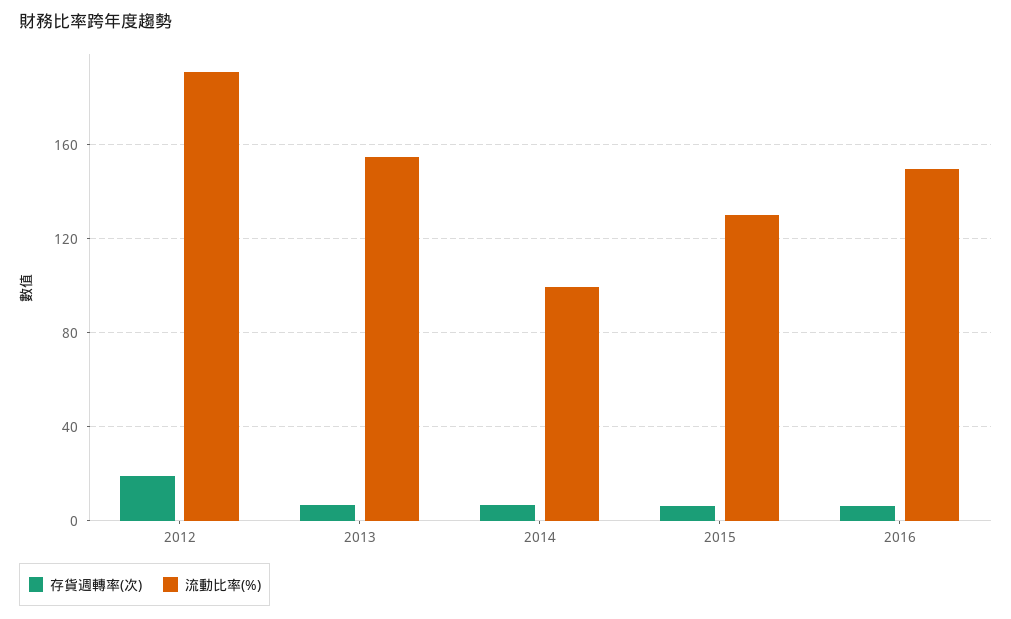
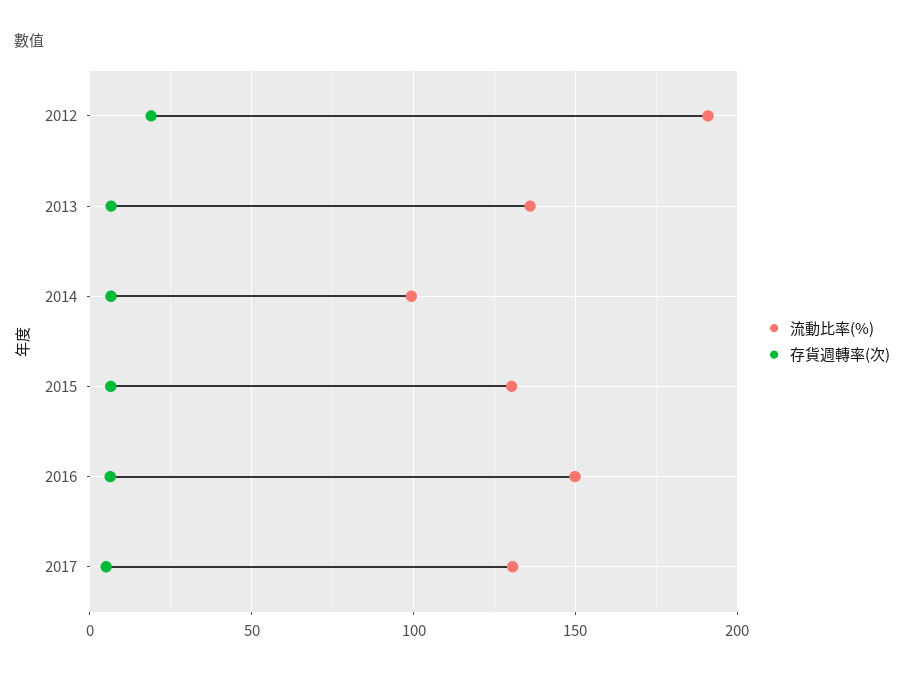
流動比率(%), 2013: 155 -> 135
流動比率(%), 2017: none -> 130
存貨週轉率(次), 2017: none -> 5

